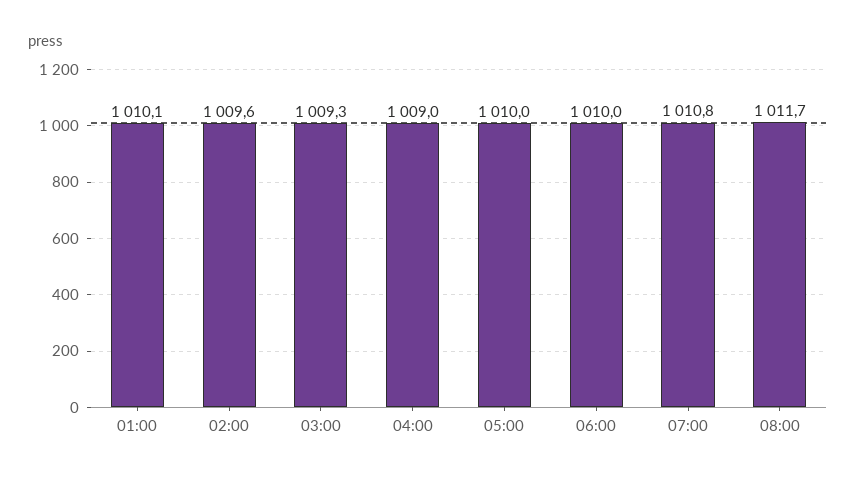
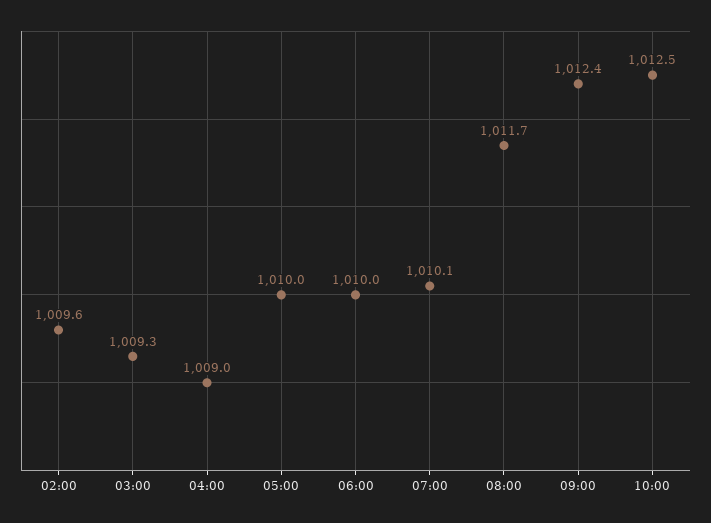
01:00: 1010.1 -> none
07:00: 1010.8 -> 1010.1
09:00: none -> 1012.4
10:00: none -> 1012.5

